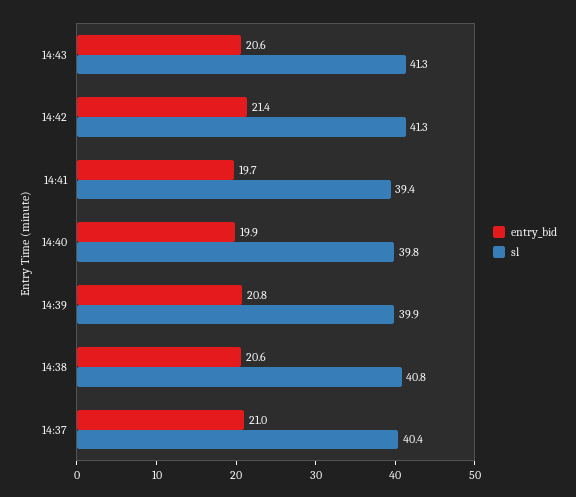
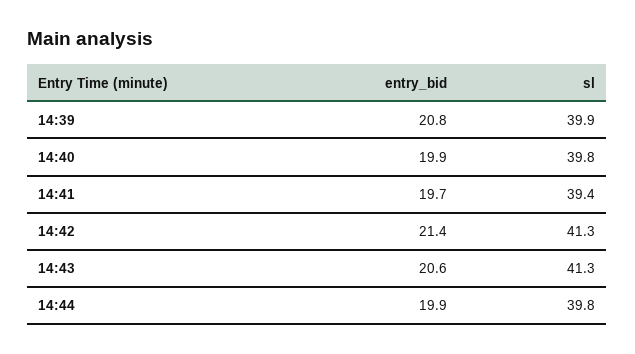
entry_bid, 14:38: 20.6 -> none
sl, 14:38: 40.8 -> none
entry_bid, 14:37: 21 -> none
sl, 14:37: 40.4 -> none
entry_bid, 14:44: none -> 19.9
sl, 14:44: none -> 39.8

